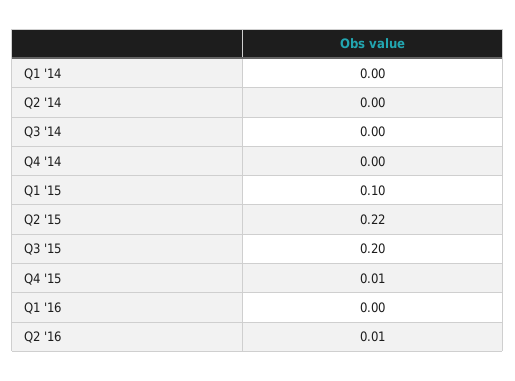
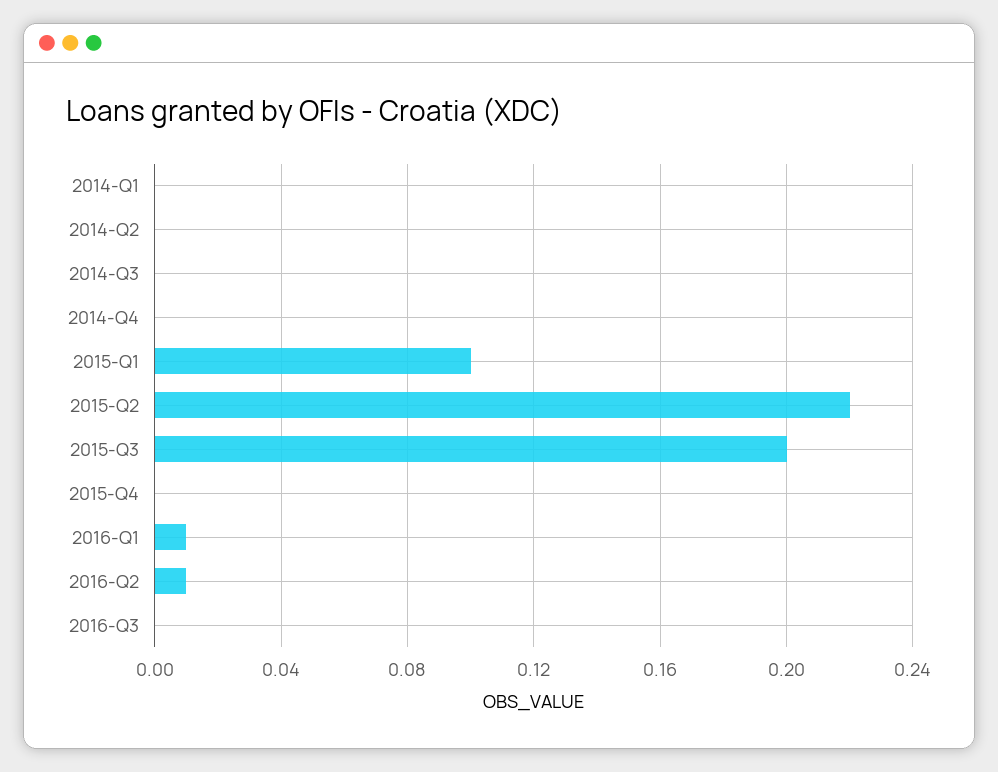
Q4 '15: 0.01 -> 0
Q1 '16: 0 -> 0.01
2016-Q3: none -> 0

